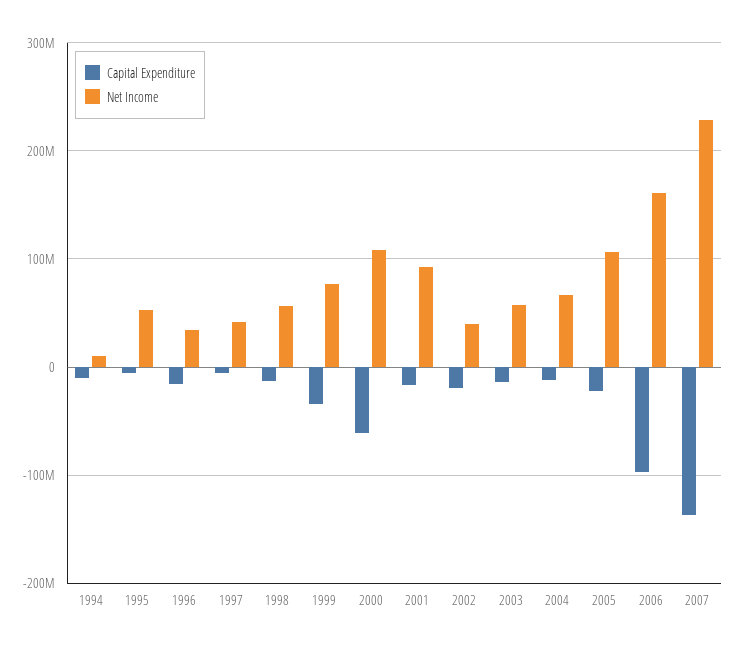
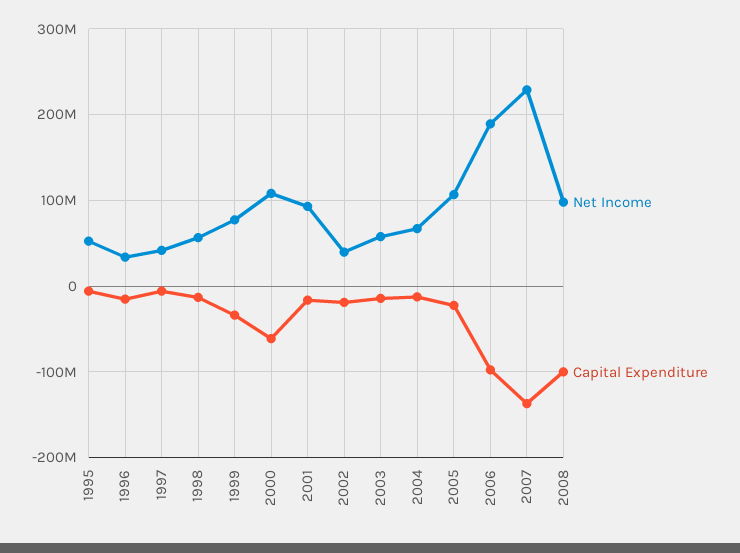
Capital Expenditure, 1994: -10000000 -> none
Net Income, 1994: 10000000 -> none
Net Income, 2006: 160000000 -> 190000000
Net Income, 2008: none -> 100000000
Capital Expenditure, 2008: none -> -100000000

